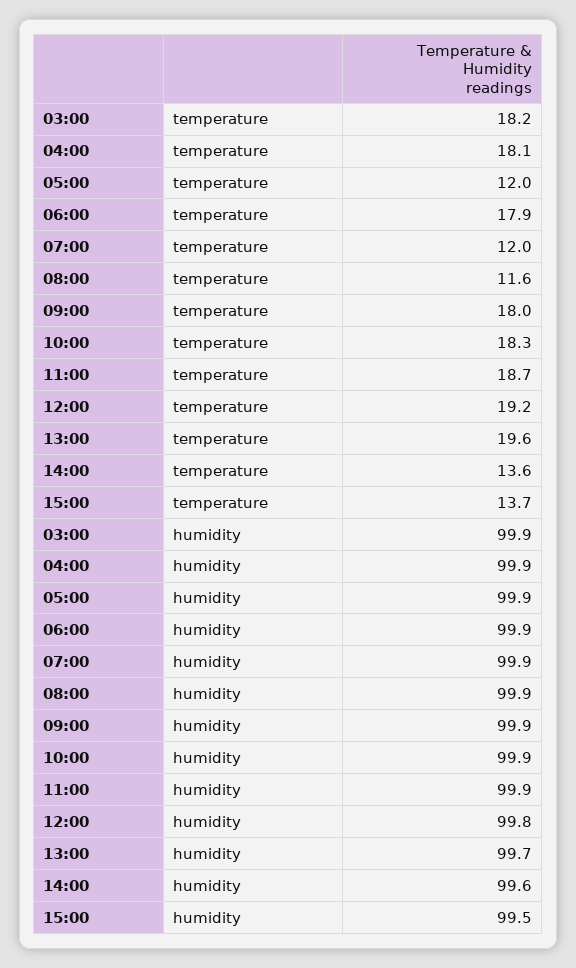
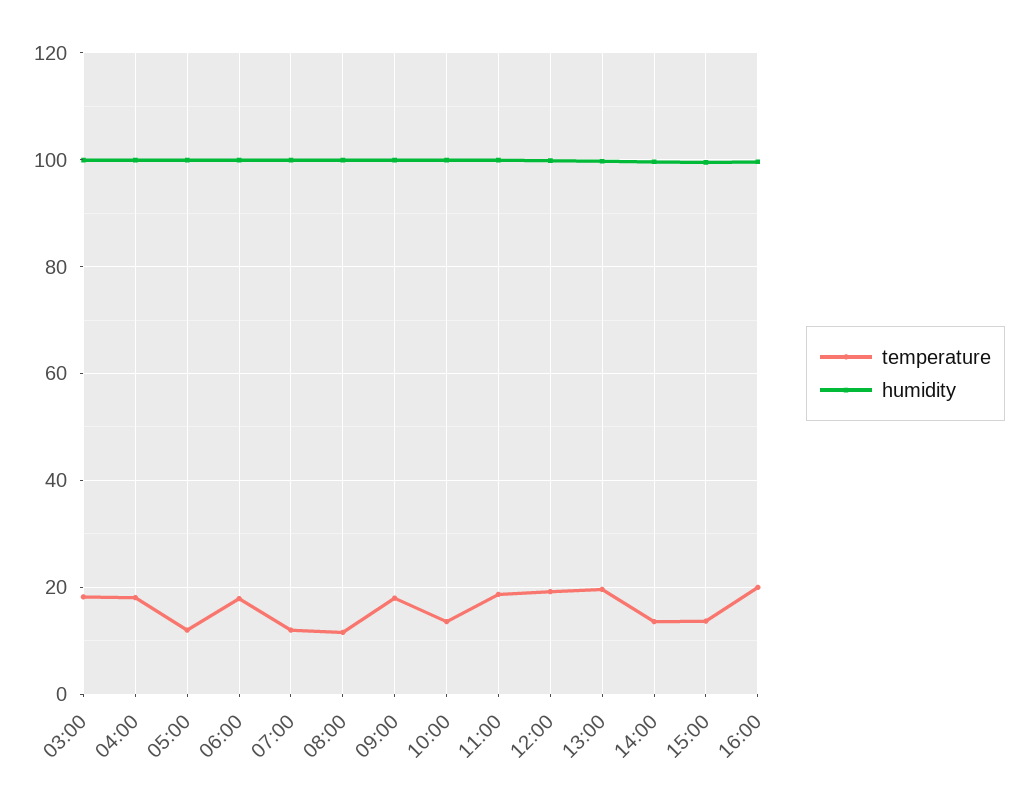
temperature, 10:00: 18.3 -> 14
temperature, 16:00: none -> 20
humidity, 16:00: none -> 100

